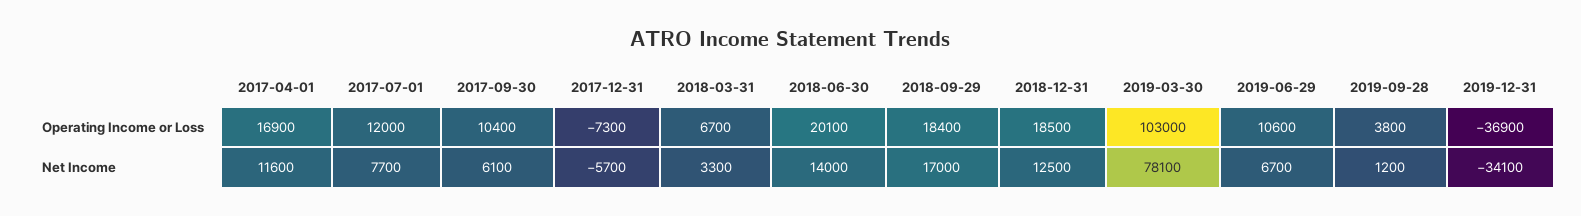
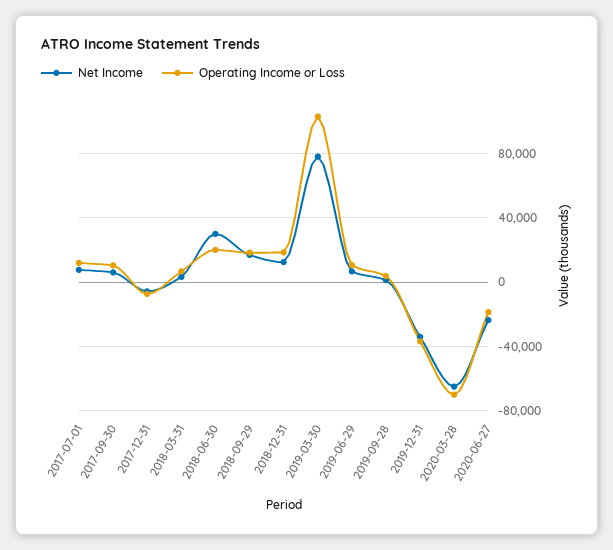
Operating Income or Loss, 2017-04-01: 16900 -> none
Net Income, 2017-04-01: 11600 -> none
Net Income, 2018-06-30: 14000 -> 30000
Net Income, 2020-03-28: none -> -65000
Operating Income or Loss, 2020-03-28: none -> -70000
Net Income, 2020-06-27: none -> -25000
Operating Income or Loss, 2020-06-27: none -> -20000

